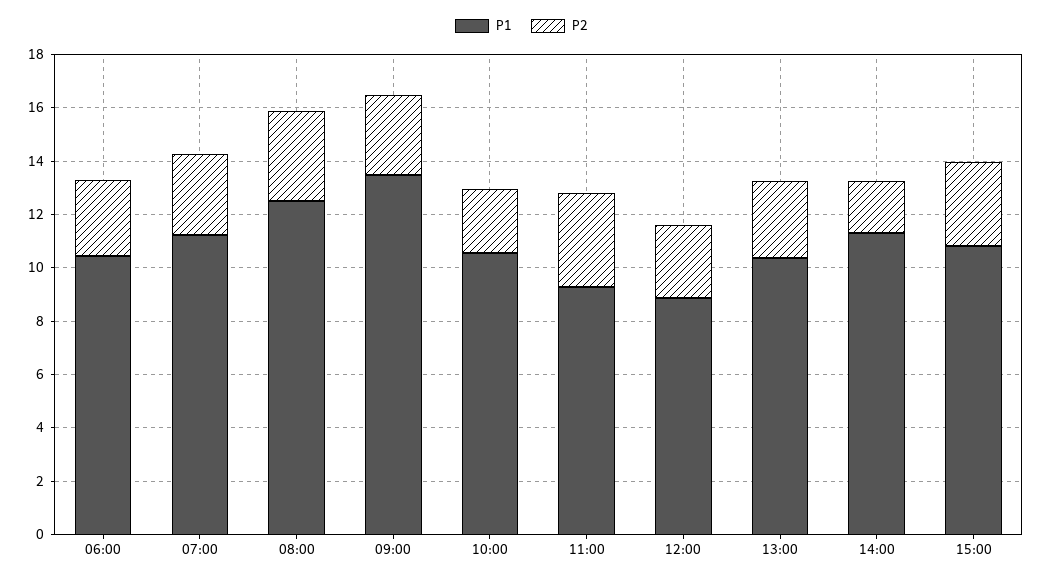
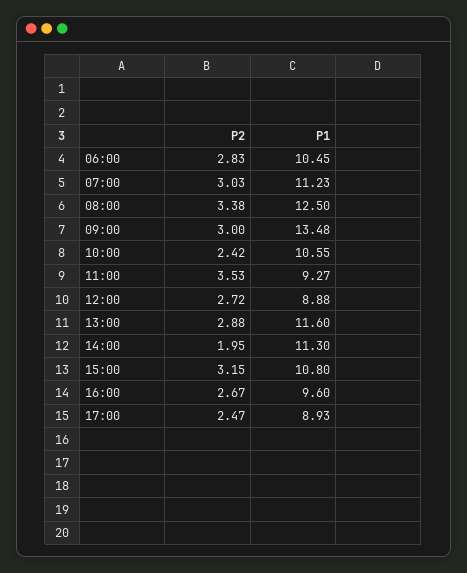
P1, 13:00: 10.5 -> 11.6
P2, 16:00: none -> 2.67
P1, 16:00: none -> 9.6
P2, 17:00: none -> 2.47
P1, 17:00: none -> 8.93

